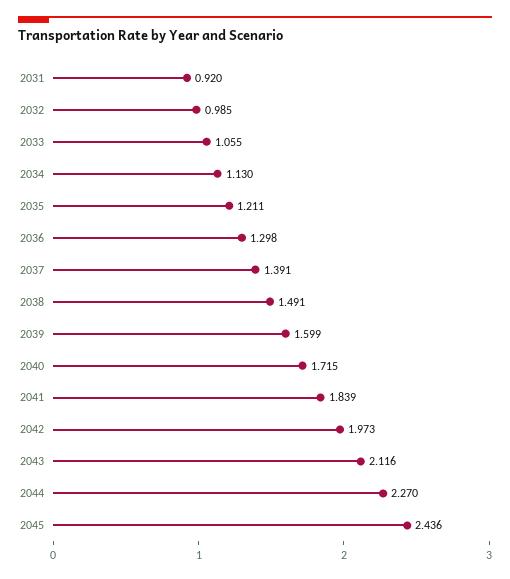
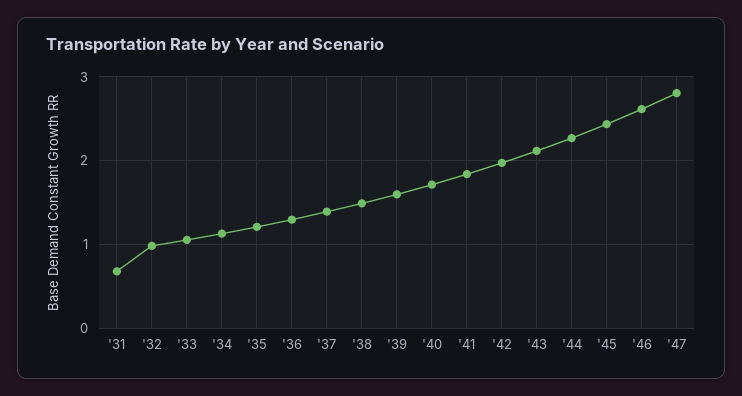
2031: 0.92 -> 0.7
'46: none -> 2.6
'47: none -> 2.8

